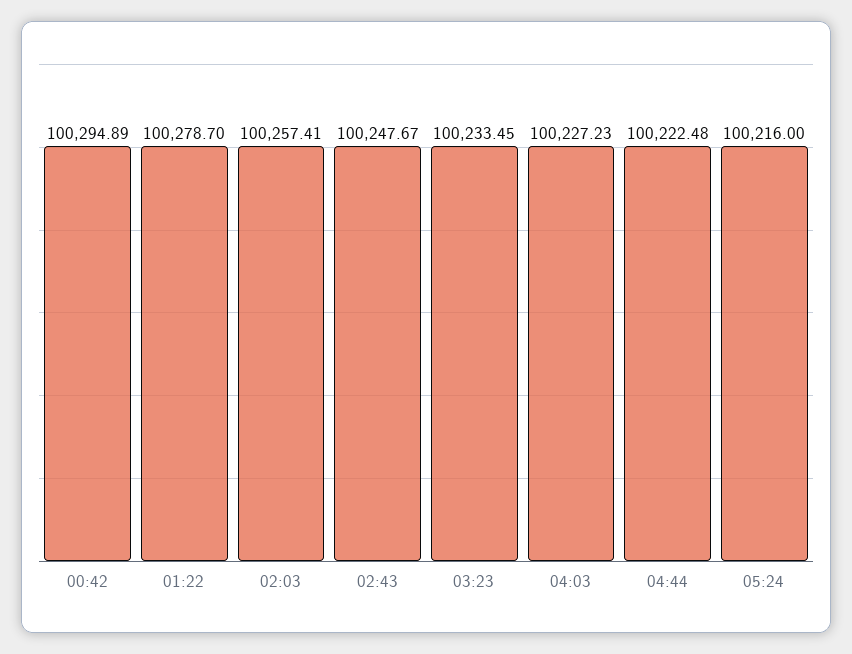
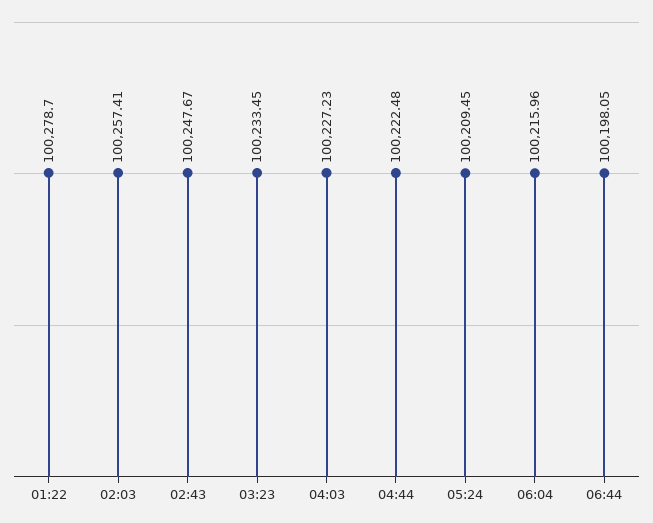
00:42: 100294.89 -> none
05:24: 100216 -> 100209.45
06:04: none -> 100215.96
06:44: none -> 100198.05

